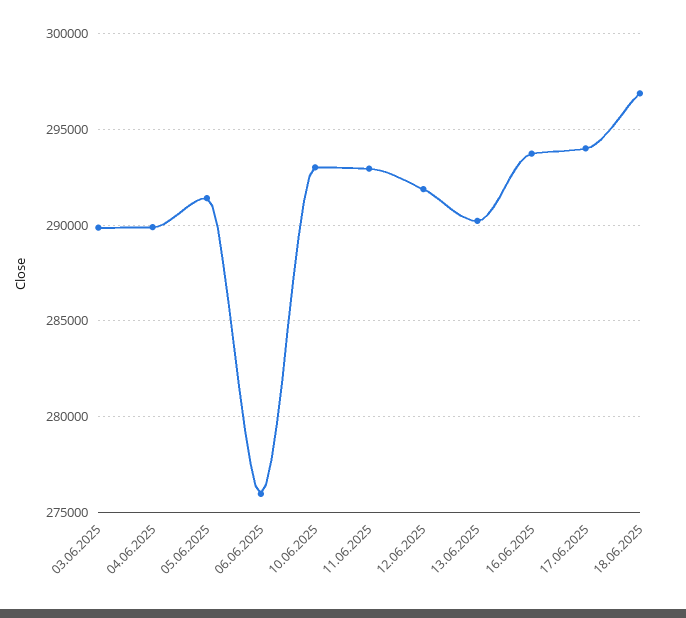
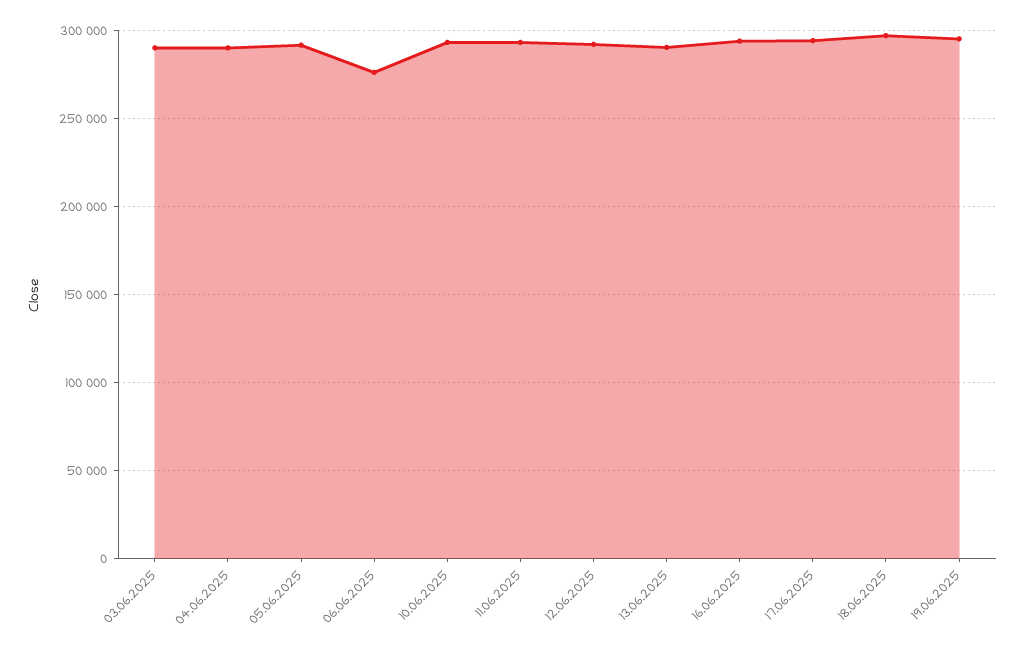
19.06.2025: none -> 295000

